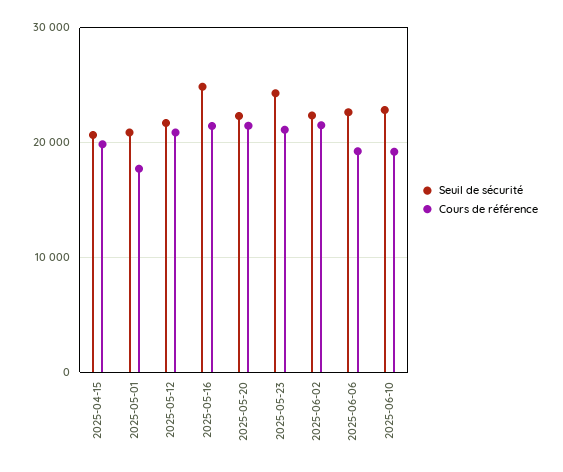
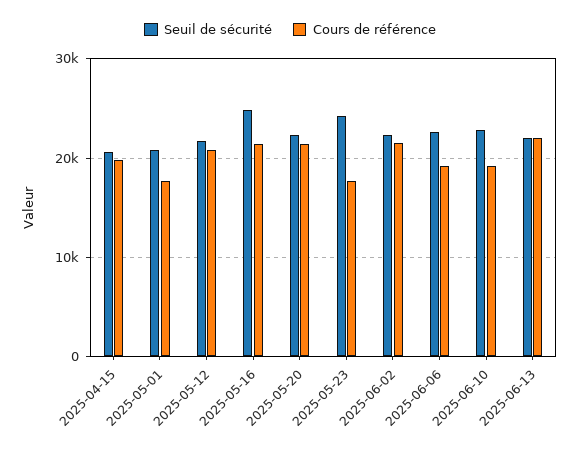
Cours de référence, 2025-05-23: 21000 -> 18000
Seuil de sécurité, 2025-06-13: none -> 22000
Cours de référence, 2025-06-13: none -> 22000

